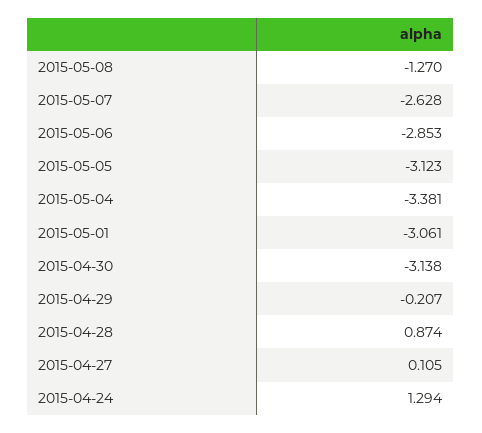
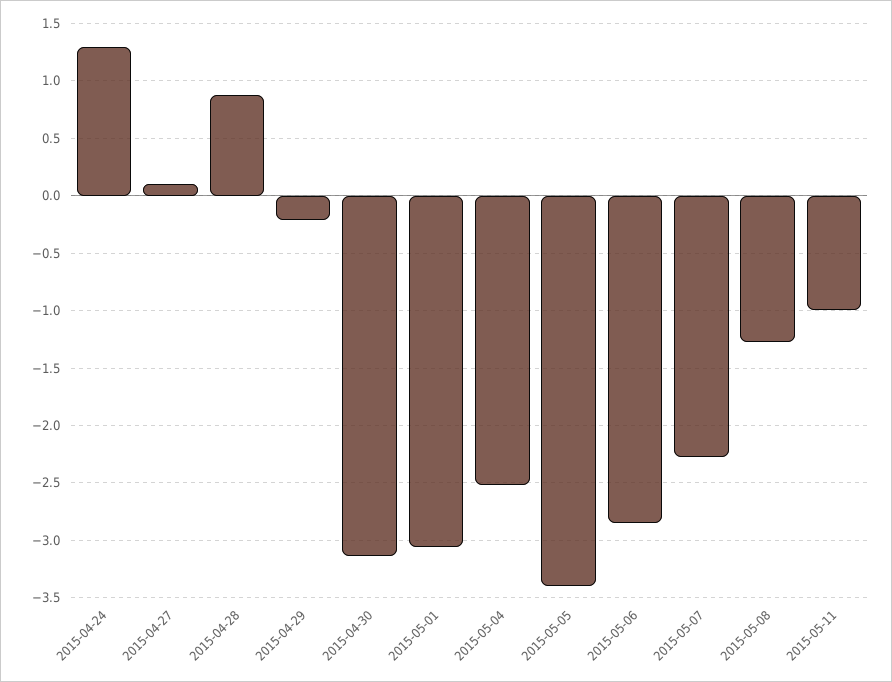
2015-05-07: -2.628 -> -2.3
2015-05-05: -3.123 -> -3.4
2015-05-04: -3.381 -> -2.5
2015-05-11: none -> -1

